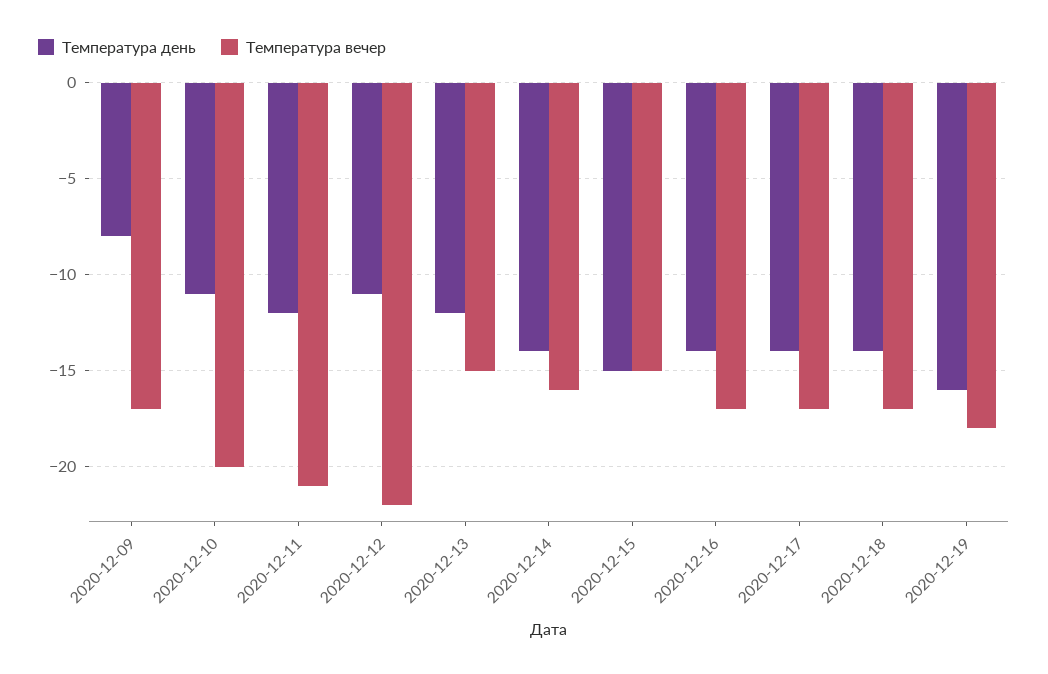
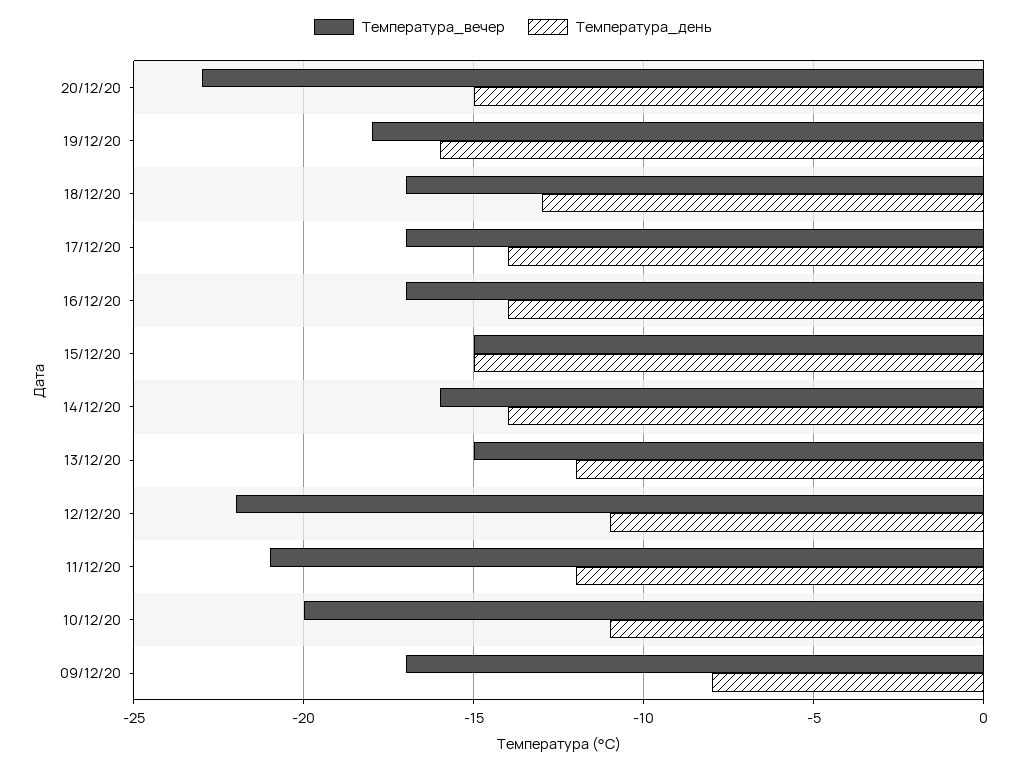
Температура день, 2020-12-18: -14 -> -13
Температура вечер, 20/12/20: none -> -23
Температура день, 20/12/20: none -> -15

